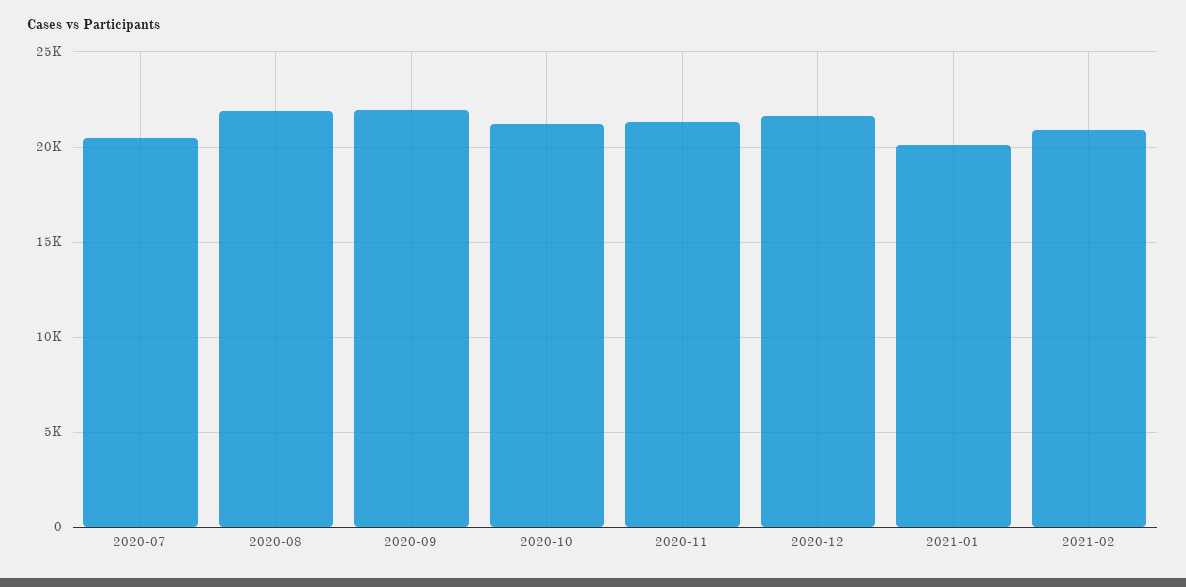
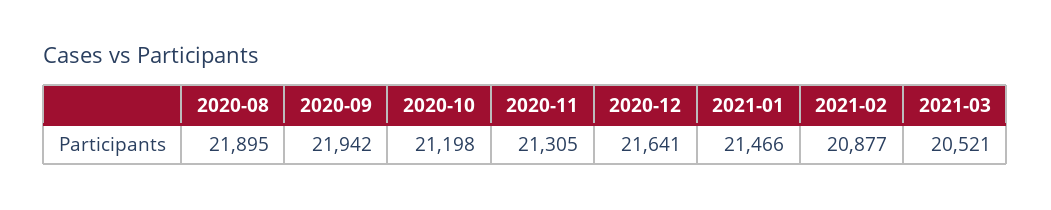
2020-07: 20500 -> none
2021-01: 20000 -> 21466
2021-03: none -> 20521

